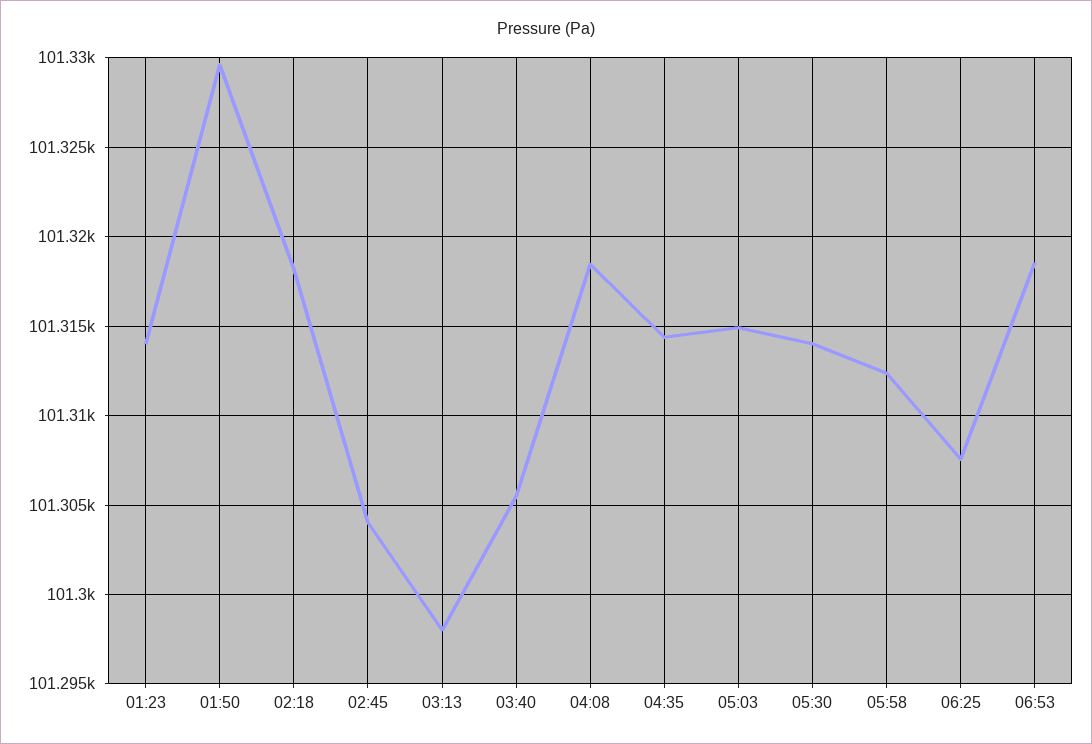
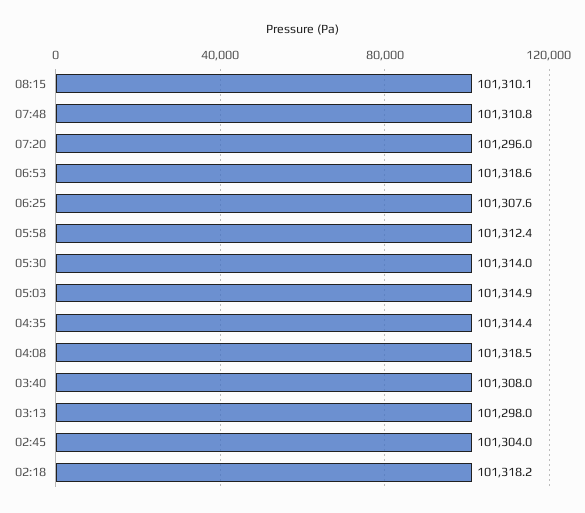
01:23: 101314 -> none
01:50: 101329.5 -> none
03:40: 101305.5 -> 101308
08:15: none -> 101310.1
07:48: none -> 101310.8
07:20: none -> 101296

